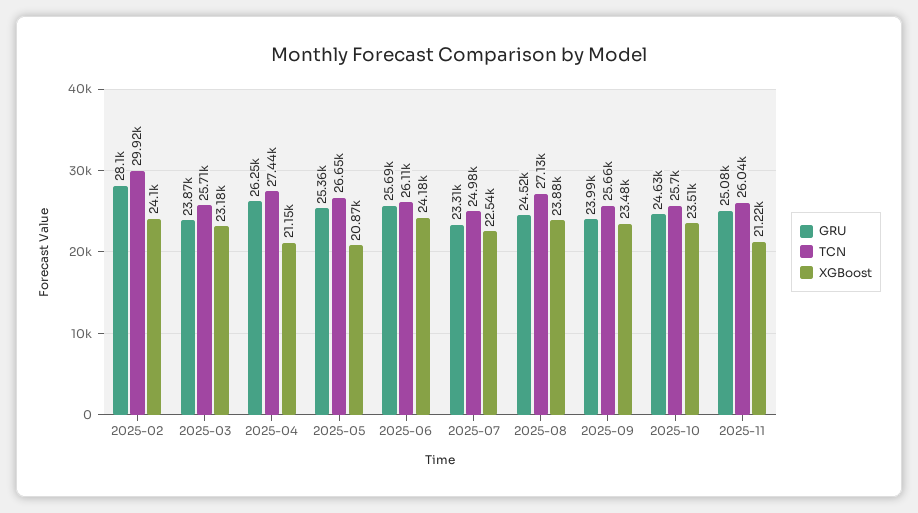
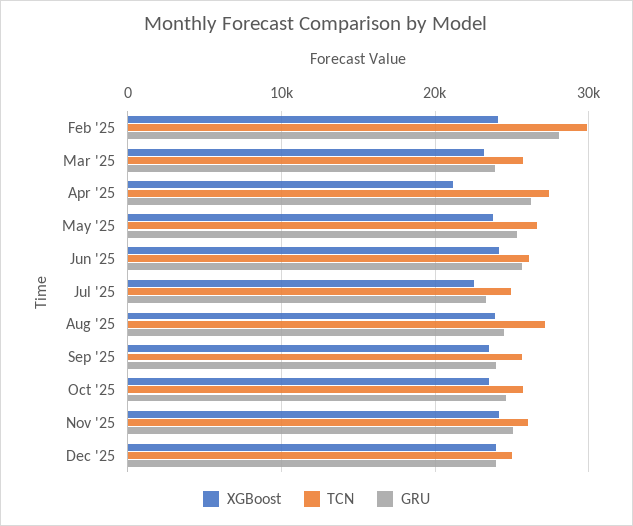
XGBoost, 2025-05: 20870 -> 24000
XGBoost, 2025-11: 21220 -> 24000
XGBoost, Dec '25: none -> 24000
TCN, Dec '25: none -> 25000
GRU, Dec '25: none -> 24000

